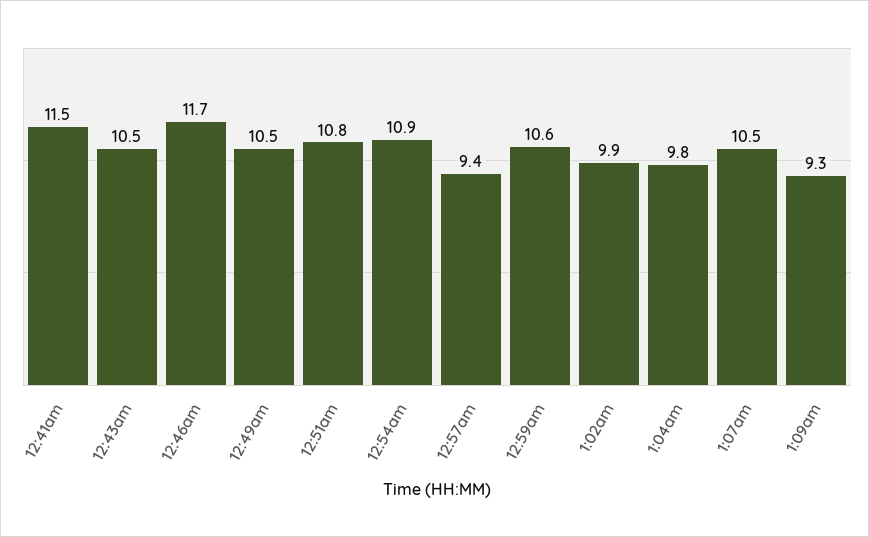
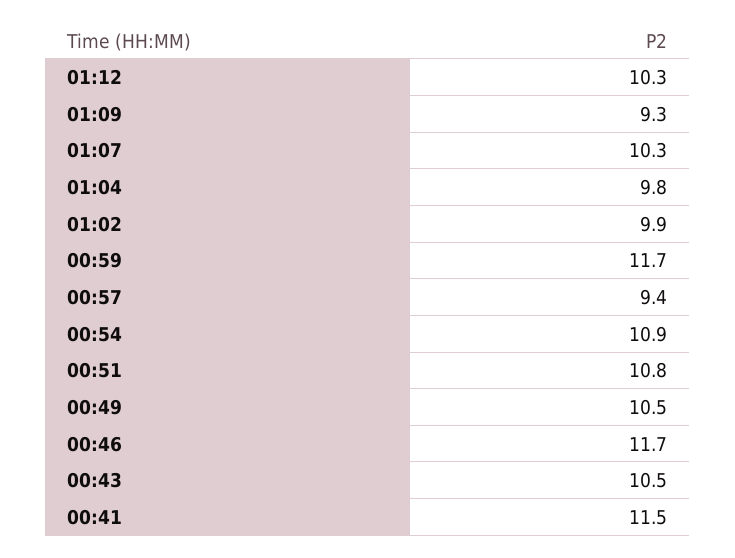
12:59am: 10.6 -> 11.7
1:07am: 10.5 -> 10.3
01:12: none -> 10.3

